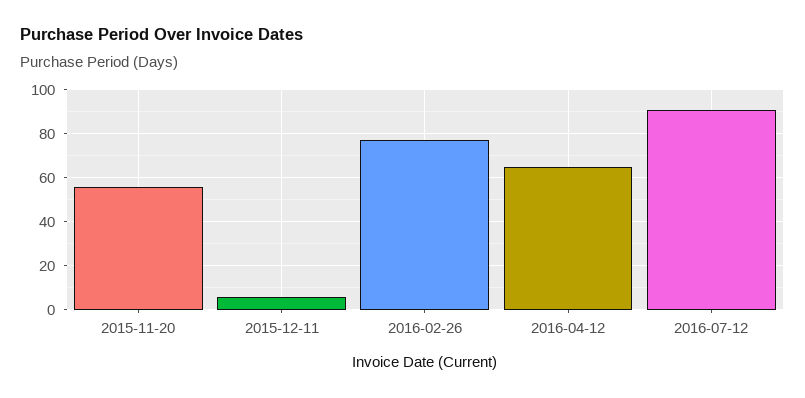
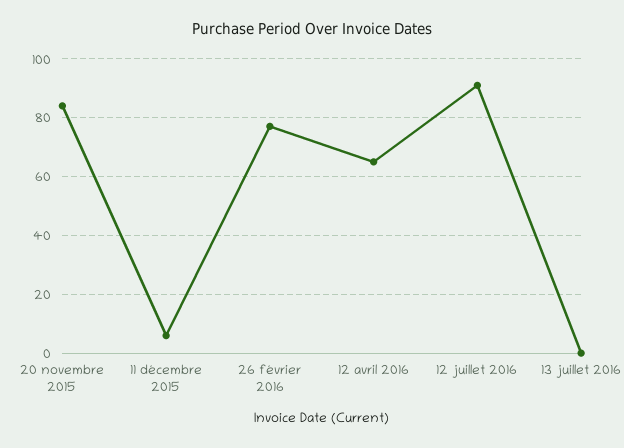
2015-11-20: 55 -> 85
13 juillet 2016: none -> 0

